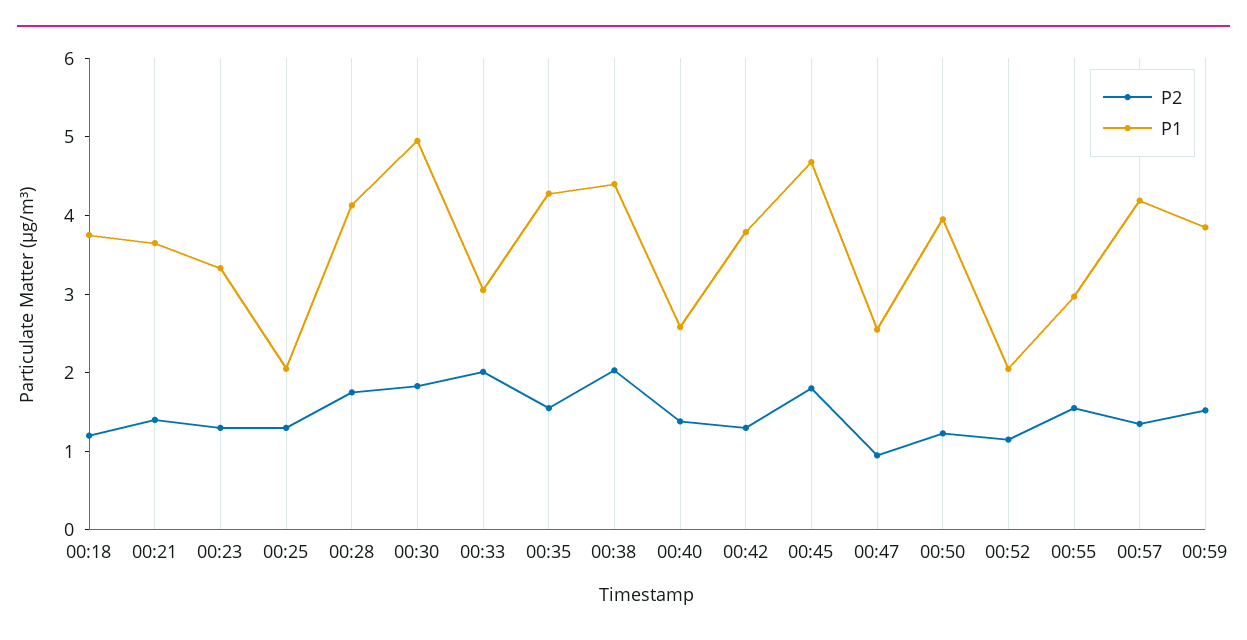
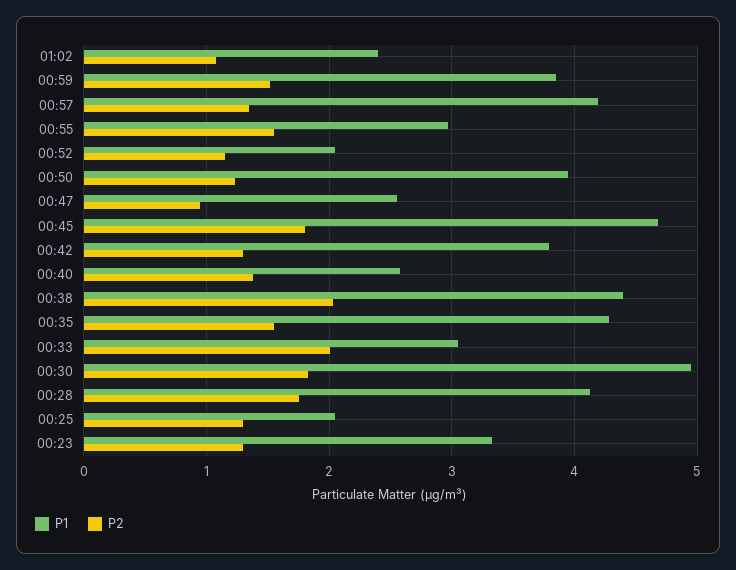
P2, 00:18: 1.2 -> none
P1, 00:18: 3.8 -> none
P2, 00:21: 1.4 -> none
P1, 00:21: 3.6 -> none
P1, 01:02: none -> 2.4
P2, 01:02: none -> 1.1

